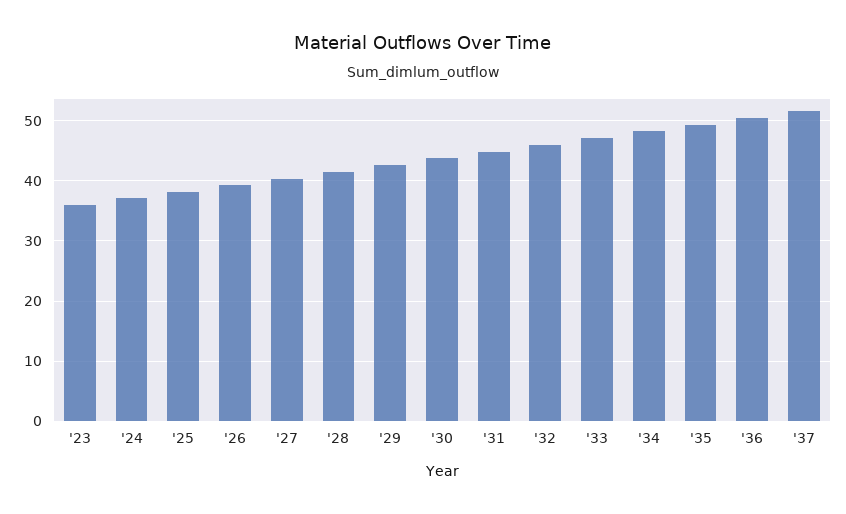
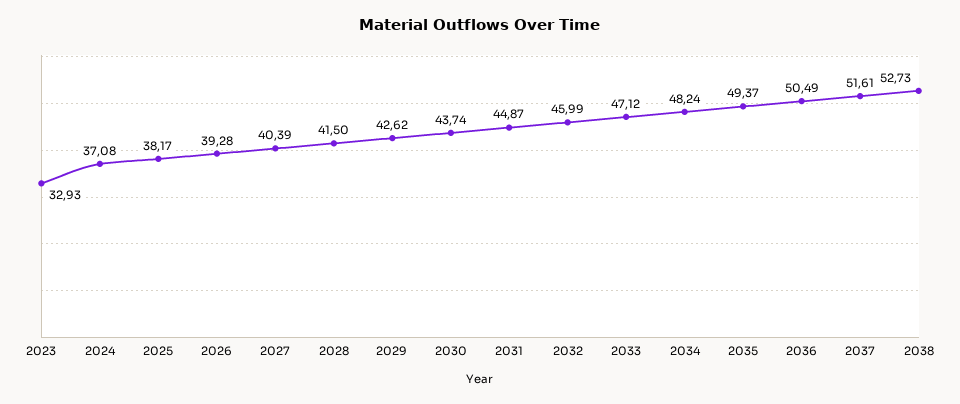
'23: 36 -> 32.93
2038: none -> 52.73

